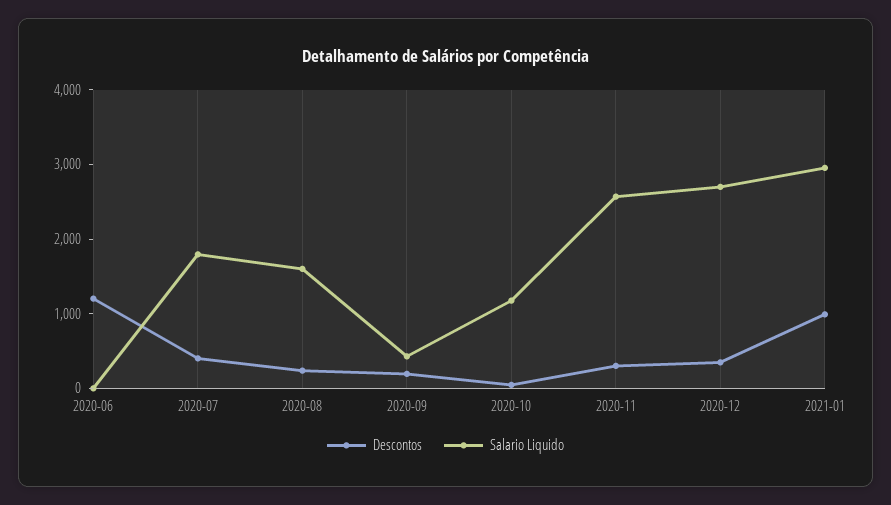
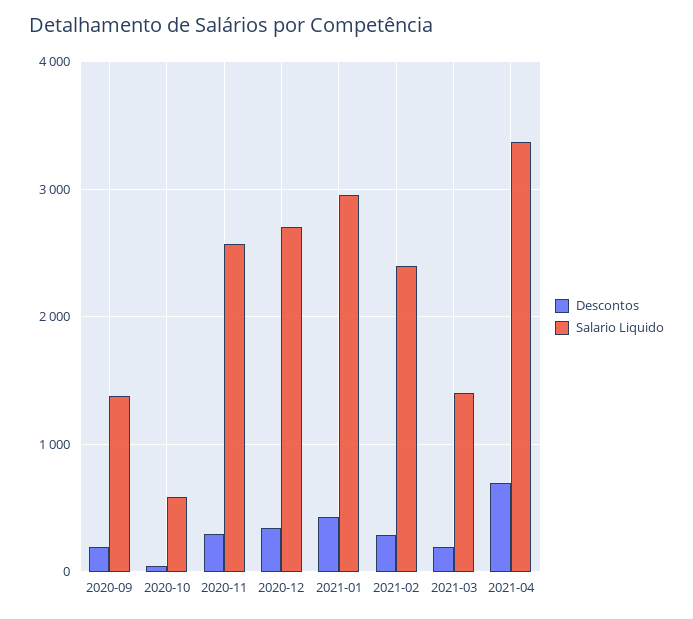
Descontos, 2020-06: 1200 -> none
Salario Liquido, 2020-06: 0 -> none
Descontos, 2020-07: 400 -> none
Salario Liquido, 2020-07: 1800 -> none
Descontos, 2020-08: 200 -> none
Salario Liquido, 2020-08: 1600 -> none
Salario Liquido, 2020-09: 400 -> 1400
Salario Liquido, 2020-10: 1200 -> 600
Descontos, 2021-01: 1000 -> 400
Descontos, 2021-02: none -> 300
Salario Liquido, 2021-02: none -> 2400
Descontos, 2021-03: none -> 200
Salario Liquido, 2021-03: none -> 1400
Descontos, 2021-04: none -> 700
Salario Liquido, 2021-04: none -> 3400

